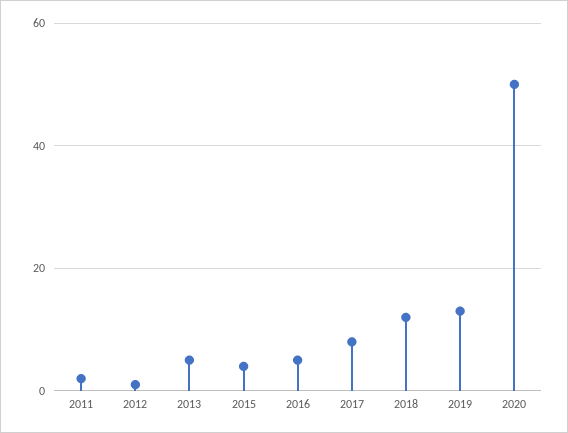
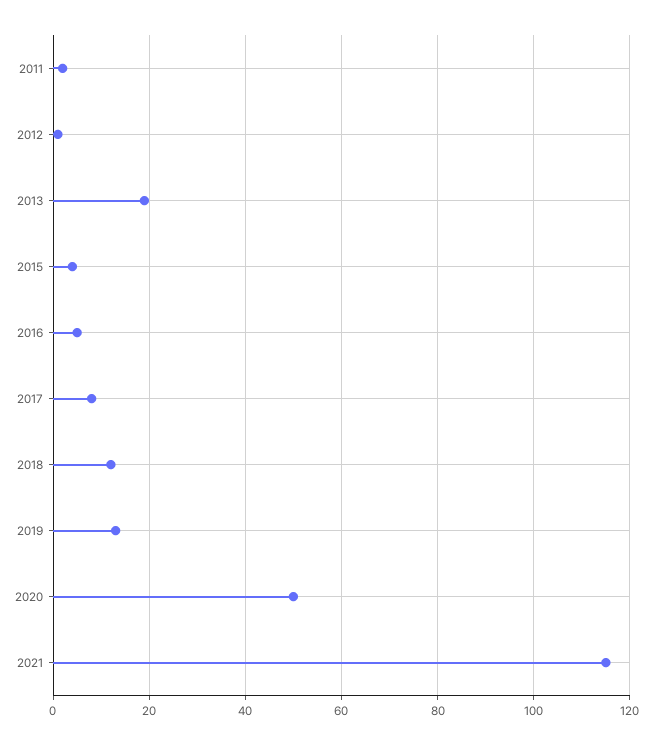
2013: 5 -> 20
2021: none -> 115

